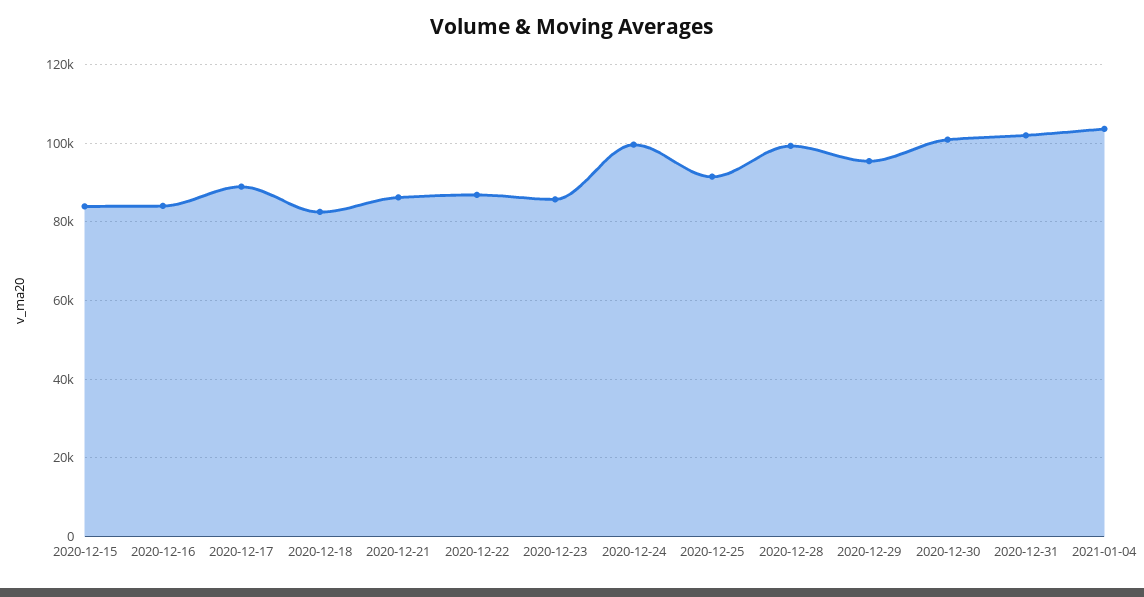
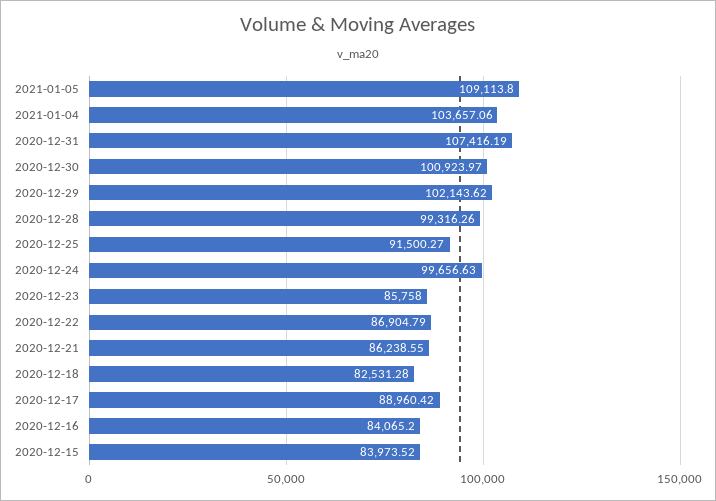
2020-12-29: 96000 -> 102143.62
2020-12-31: 102000 -> 107416.19
2021-01-05: none -> 109113.8

